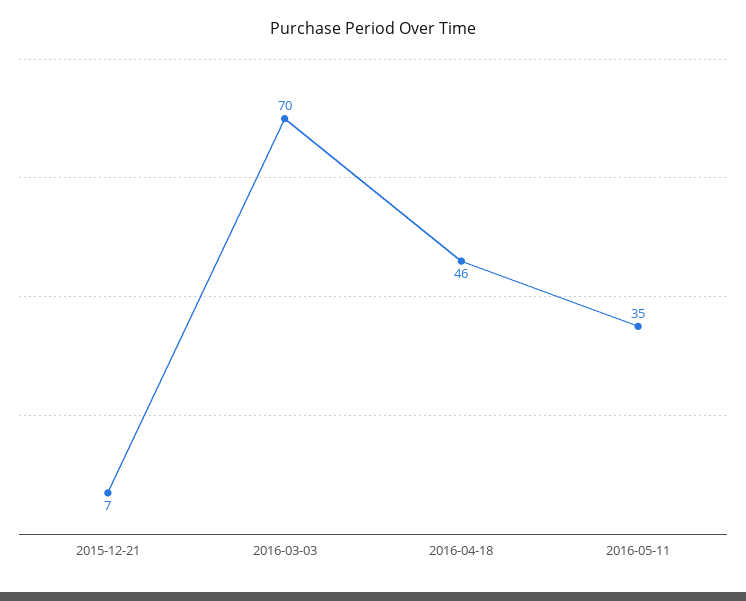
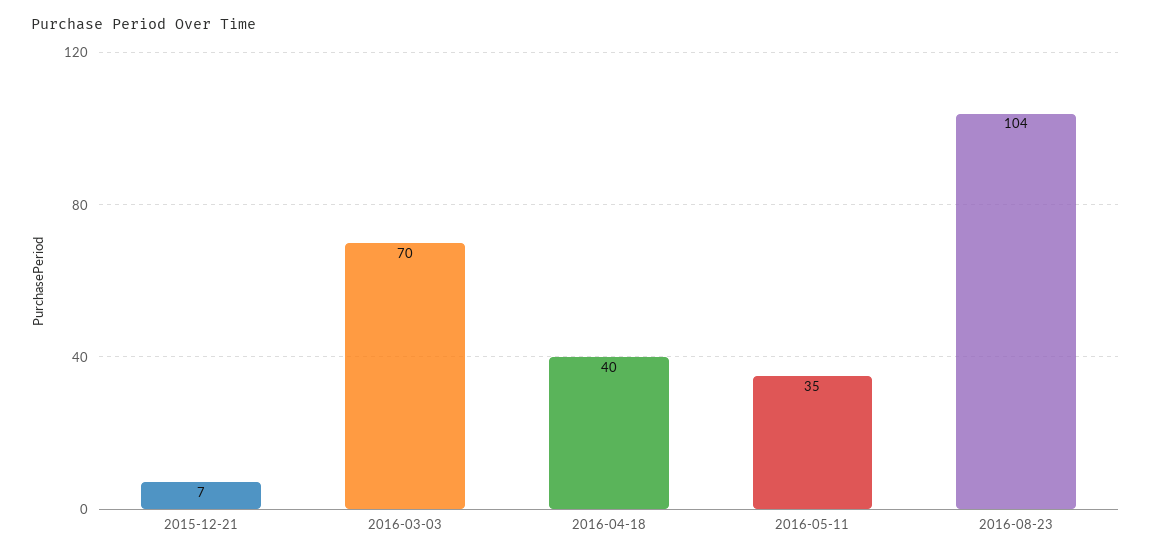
2016-04-18: 46 -> 40
2016-08-23: none -> 104

